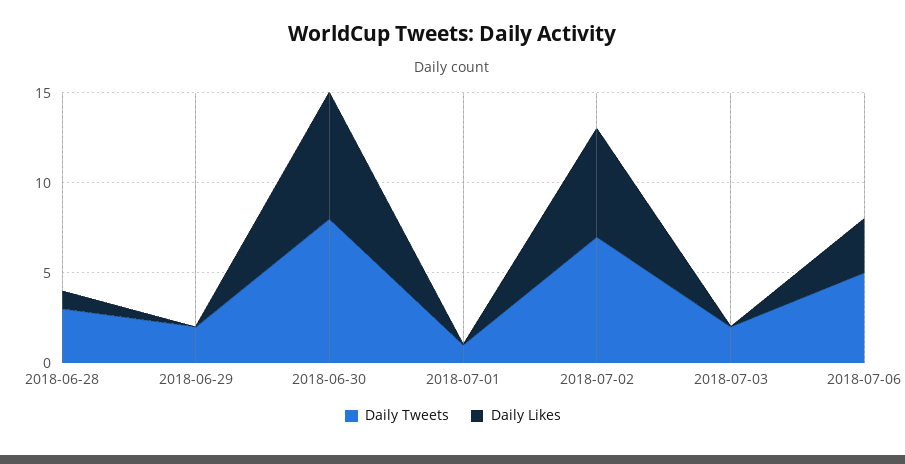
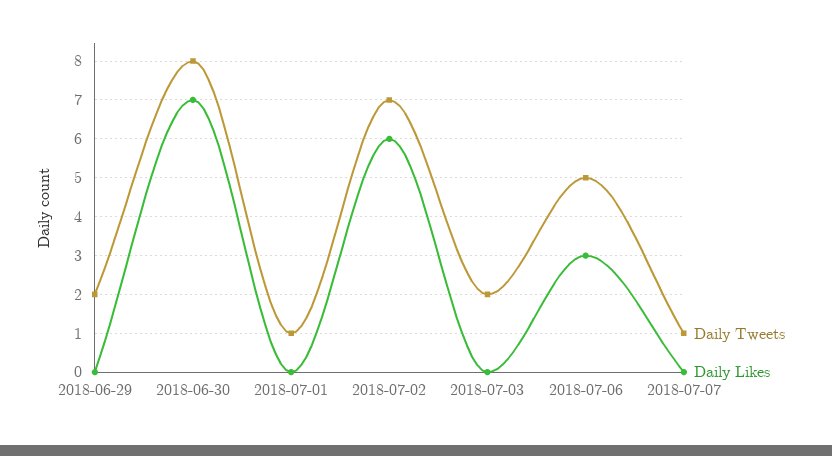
Daily Tweets, 2018-06-28: 3 -> none
Daily Likes, 2018-06-28: 1 -> none
Daily Tweets, 2018-07-07: none -> 1
Daily Likes, 2018-07-07: none -> 0

